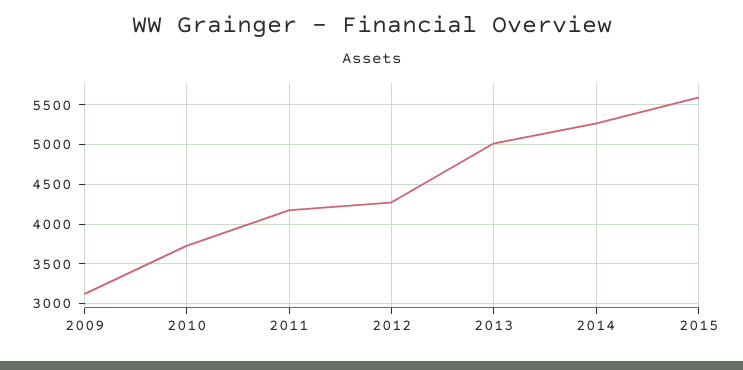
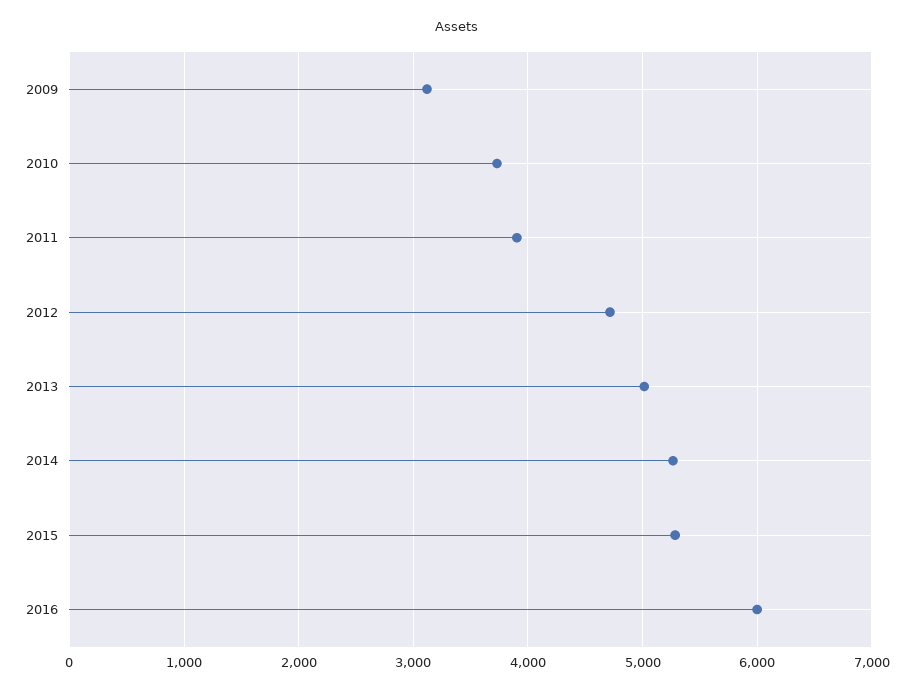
2011: 4200 -> 3900
2012: 4300 -> 4700
2015: 5600 -> 5300
2016: none -> 6000

